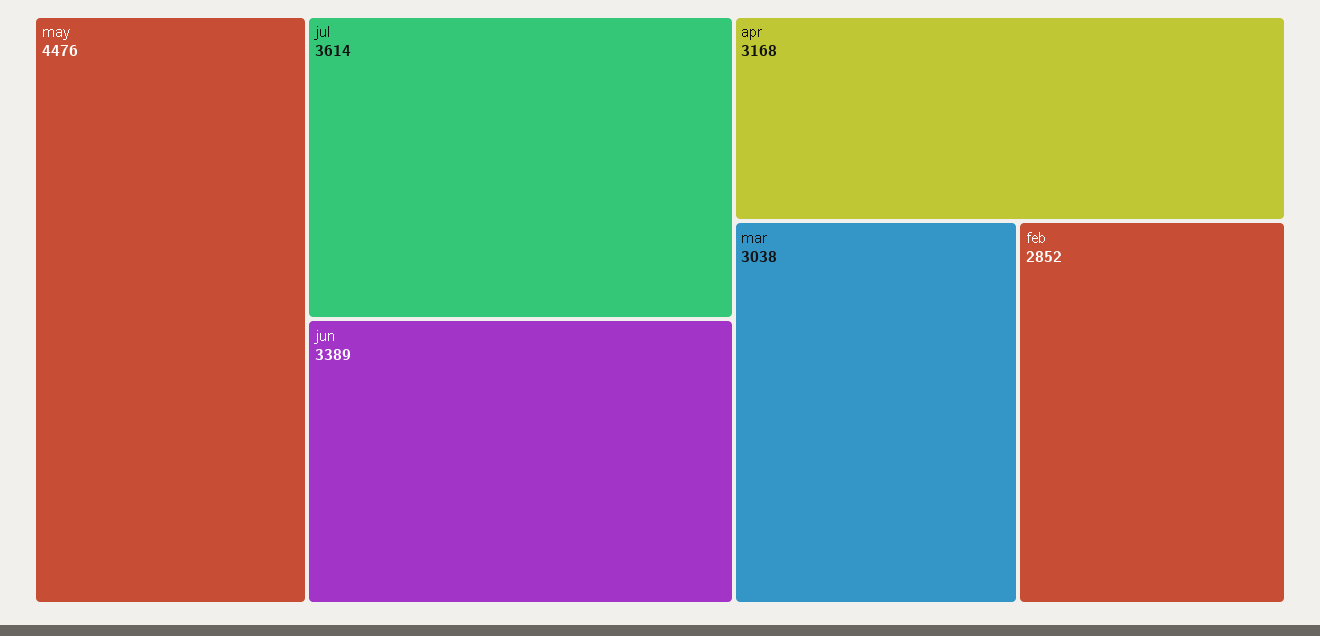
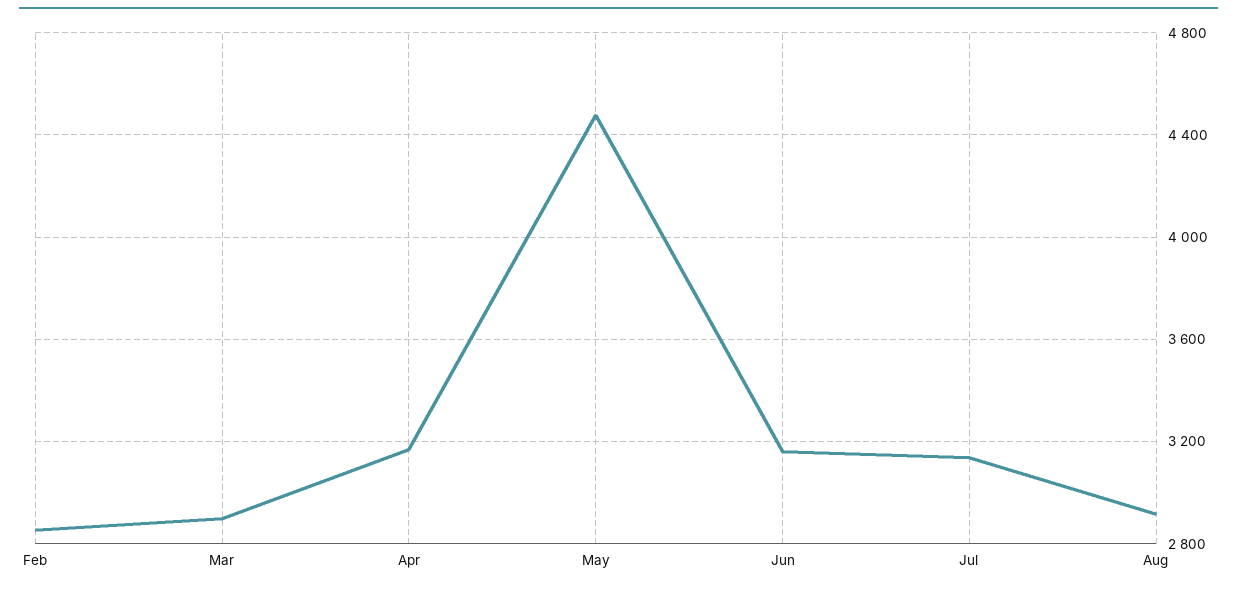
jul: 3614 -> 3150
jun: 3389 -> 3150
mar: 3038 -> 2900
Aug: none -> 2900

